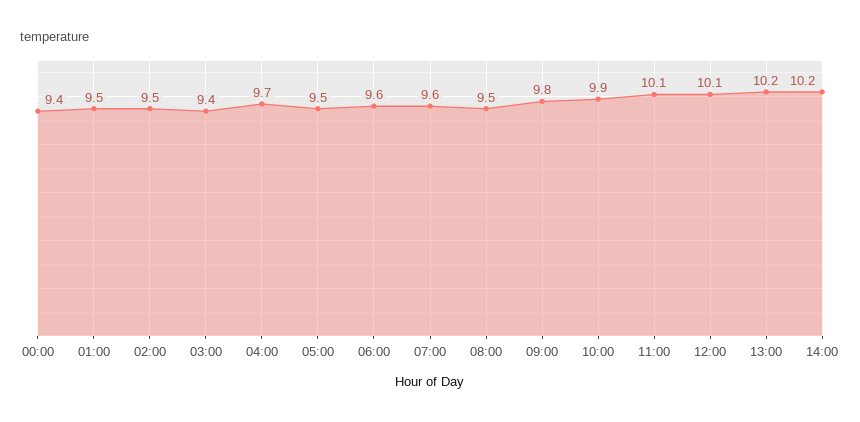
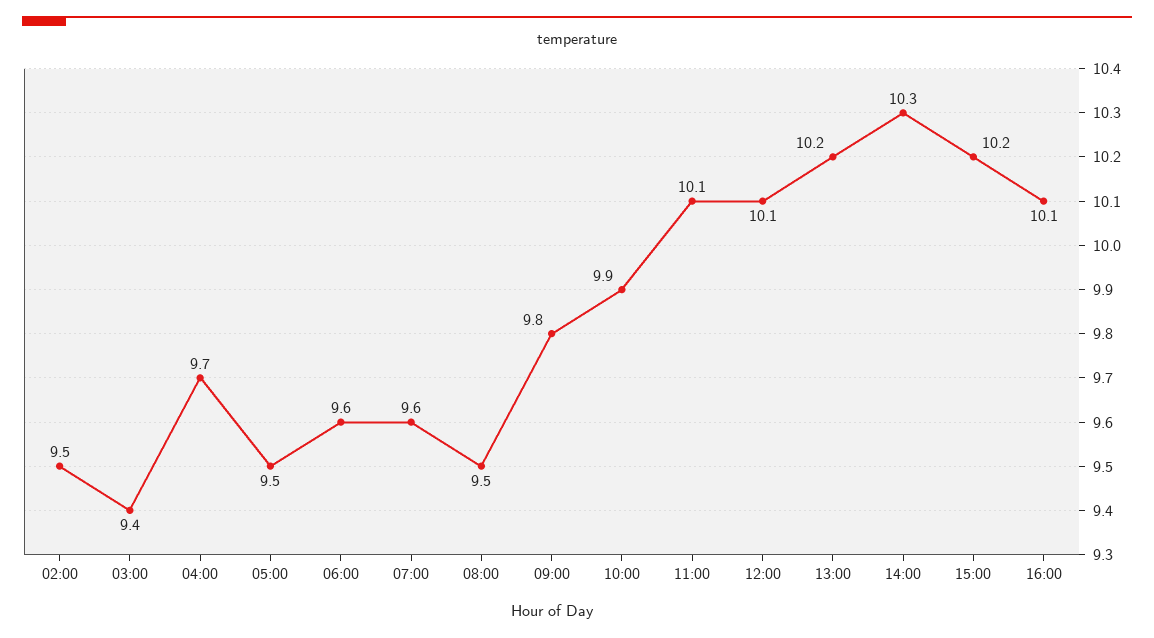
00:00: 9.4 -> none
01:00: 9.5 -> none
14:00: 10.2 -> 10.3
15:00: none -> 10.2
16:00: none -> 10.1

